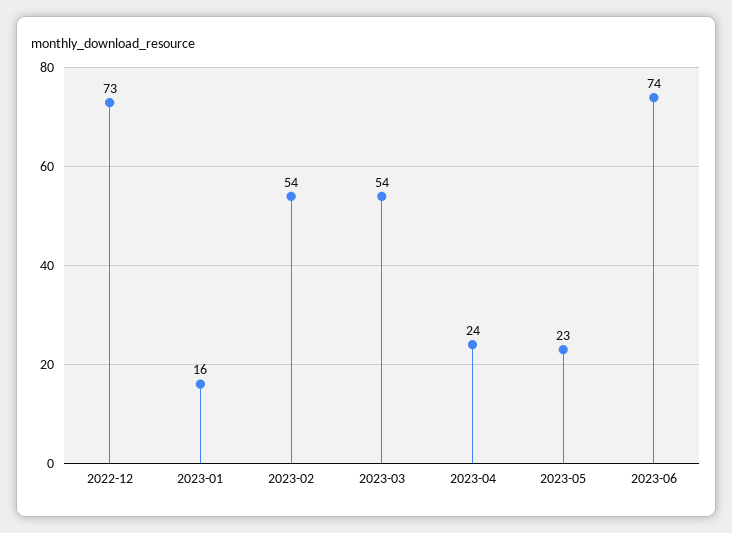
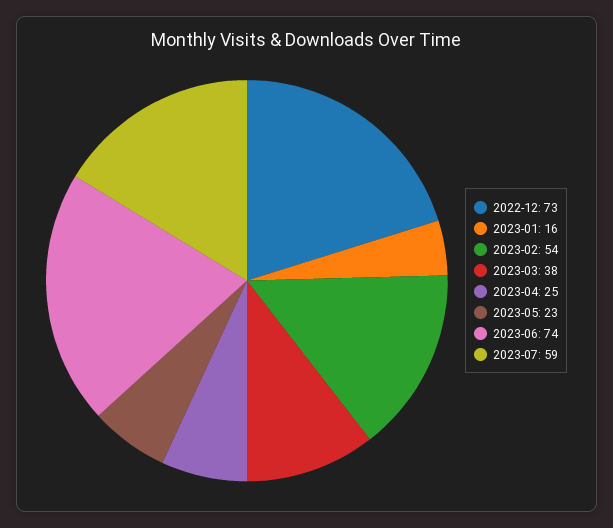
2023-03: 54 -> 38
2023-04: 24 -> 25
2023-07: none -> 59

